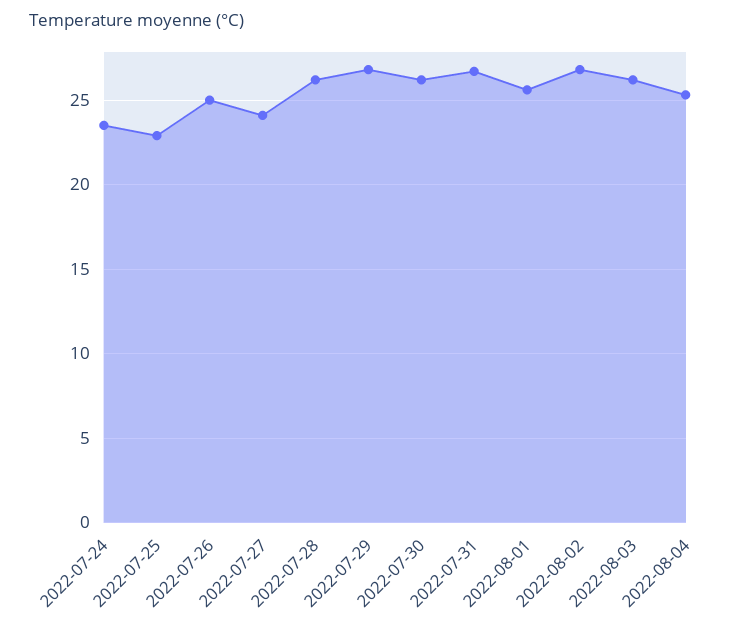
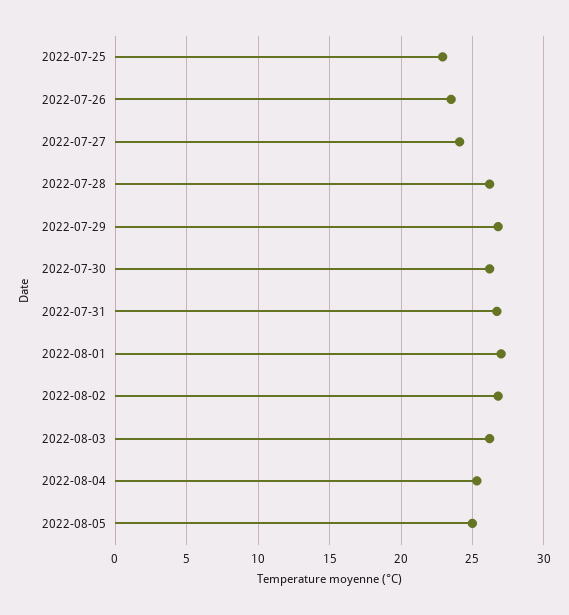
2022-07-24: 23.5 -> none
2022-07-26: 25 -> 23.5
2022-08-01: 25.5 -> 27
2022-08-05: none -> 25

